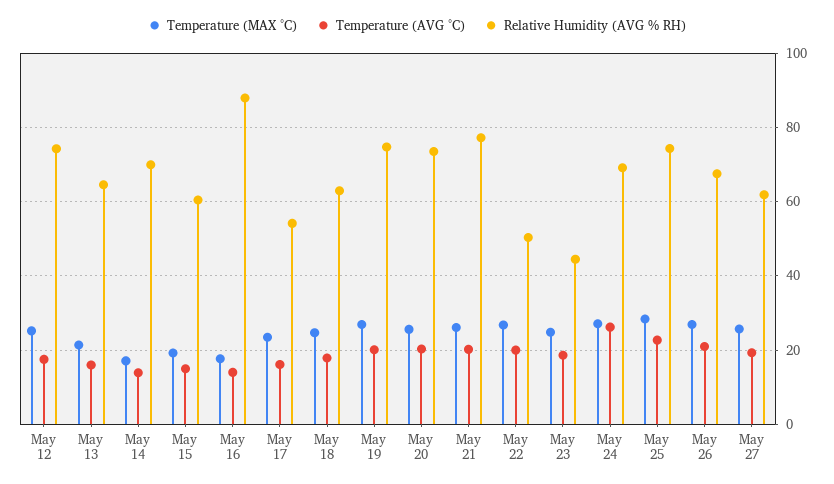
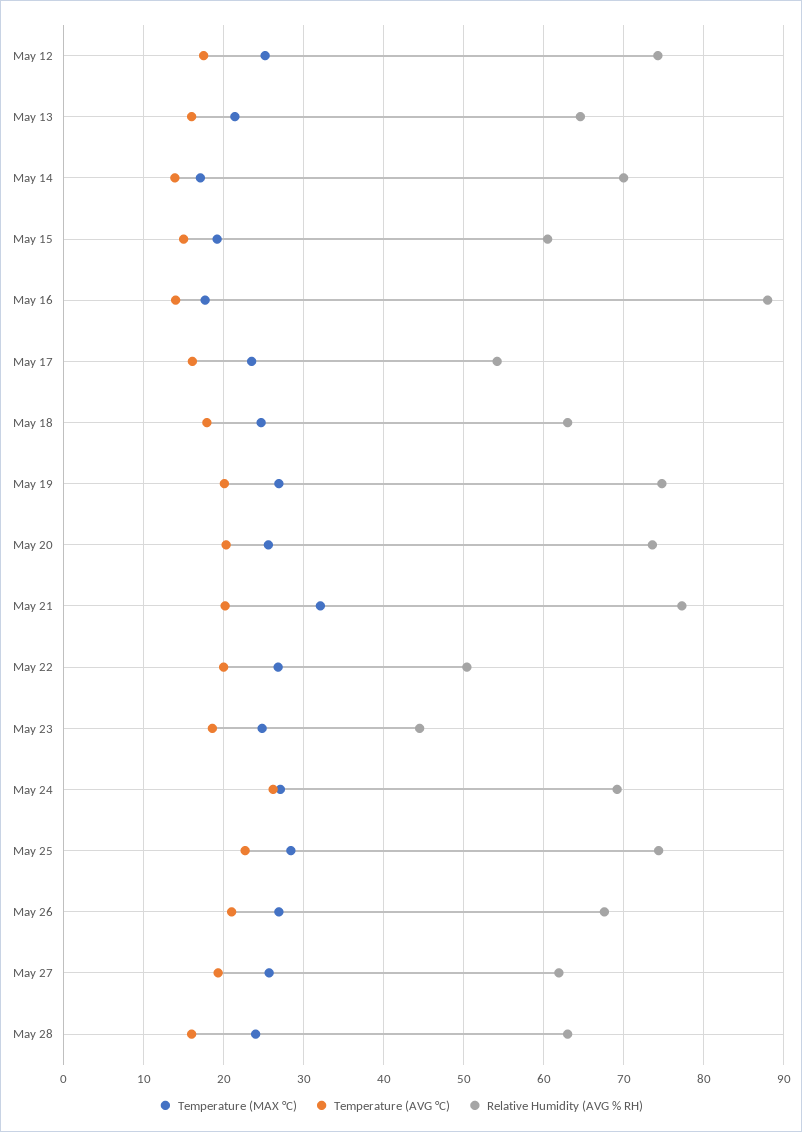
Temperature (MAX °C), May 21: 26 -> 32
Temperature (MAX °C), May 28: none -> 24
Temperature (AVG °C), May 28: none -> 16
Relative Humidity (AVG % RH), May 28: none -> 63

